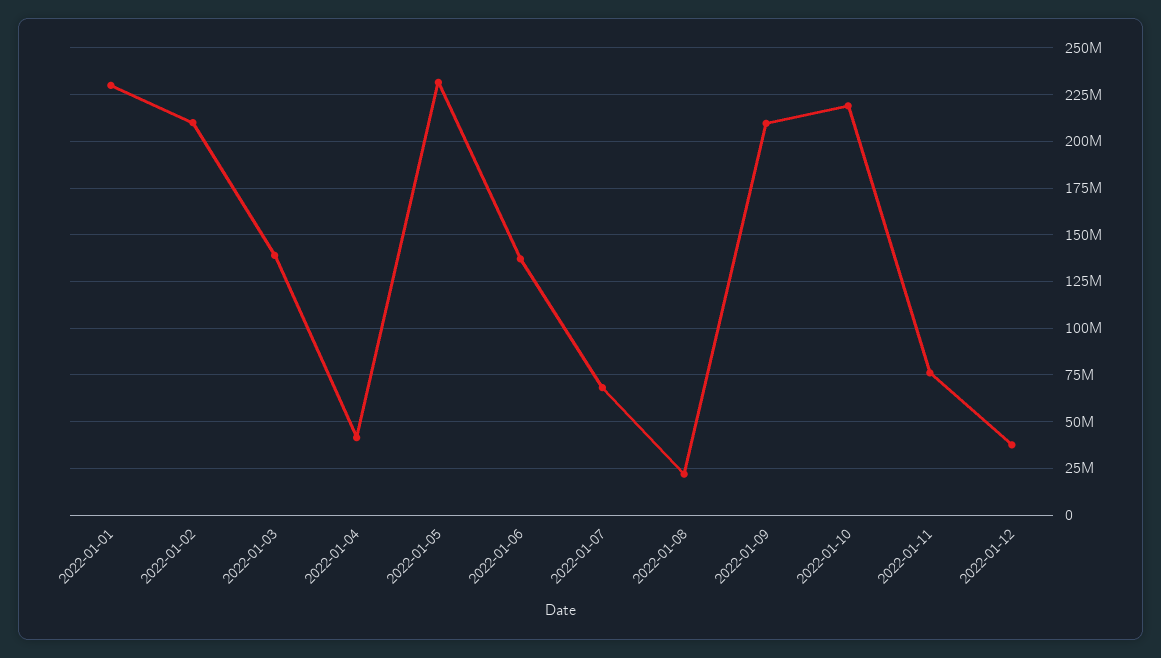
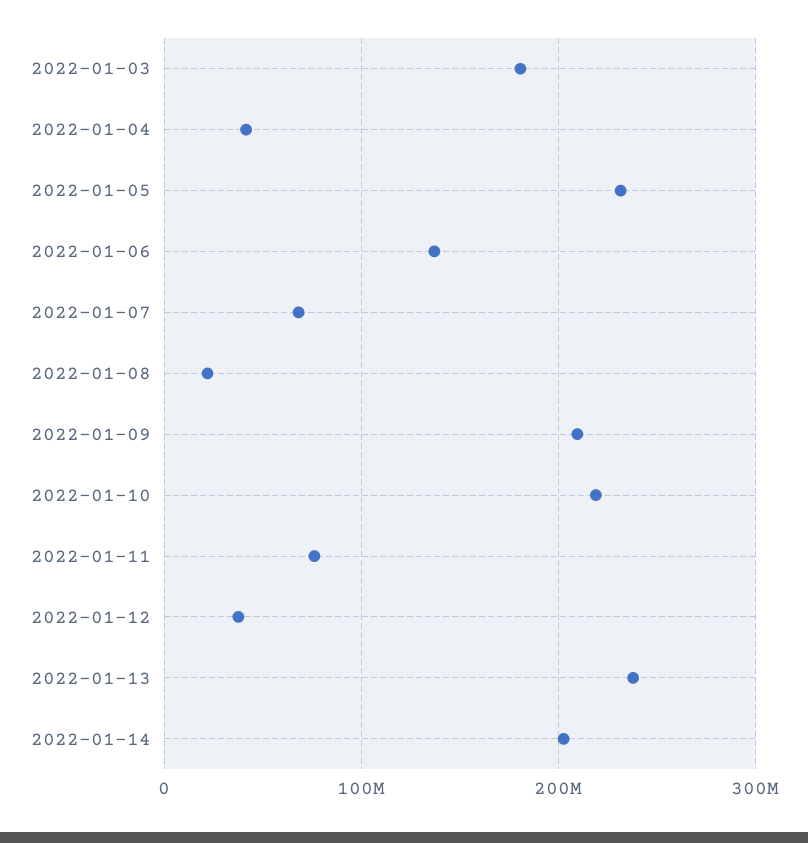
2022-01-01: 230000000 -> none
2022-01-02: 210000000 -> none
2022-01-03: 140000000 -> 180000000
2022-01-13: none -> 240000000
2022-01-14: none -> 200000000

